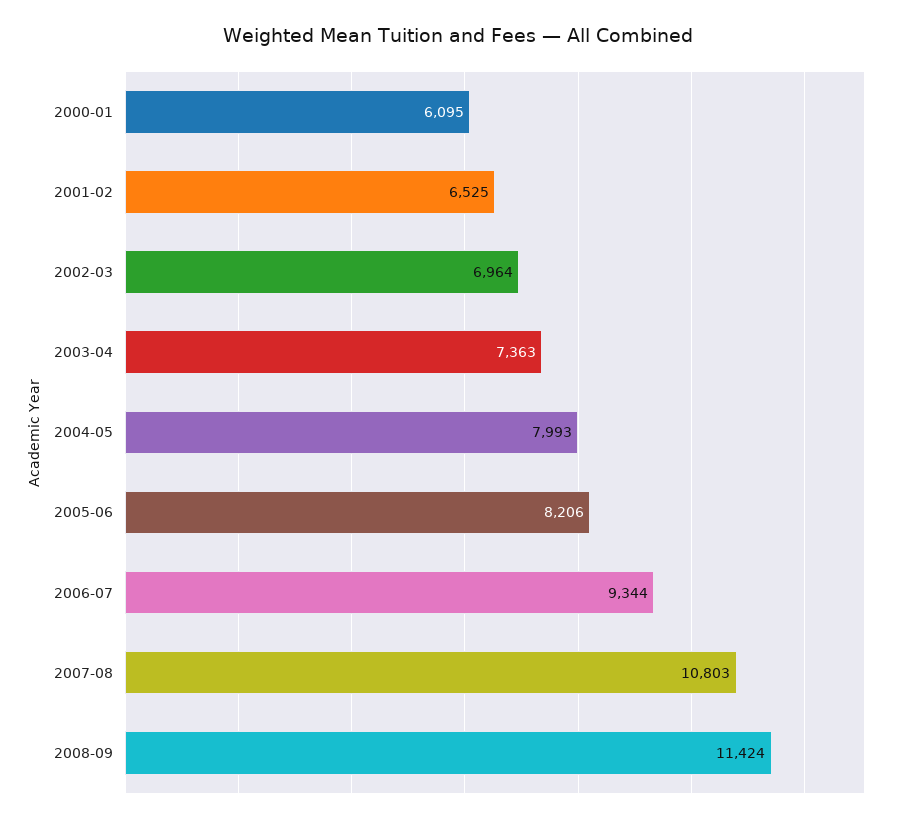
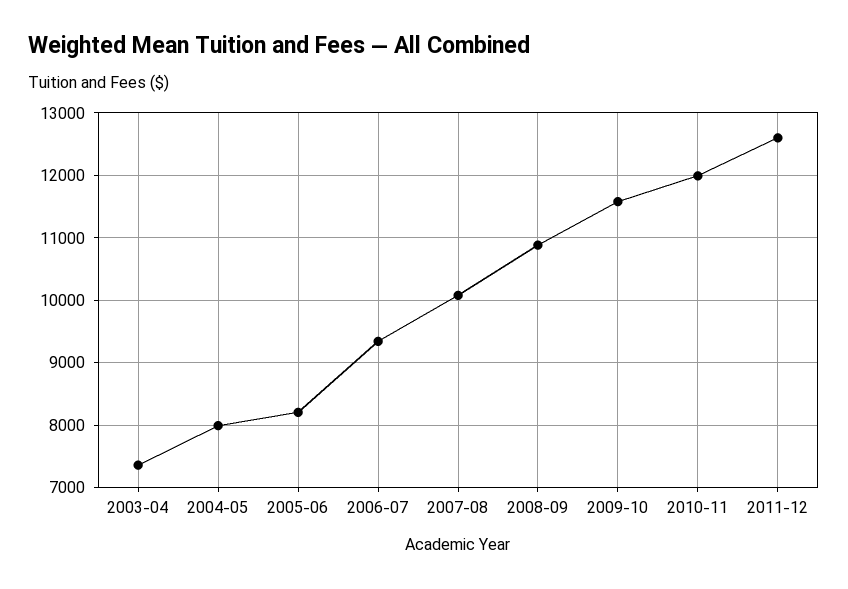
2000-01: 6095 -> none
2001-02: 6525 -> none
2002-03: 6964 -> none
2007-08: 10803 -> 10100
2008-09: 11424 -> 10900
2009-10: none -> 11600
2010-11: none -> 12000
2011-12: none -> 12600

